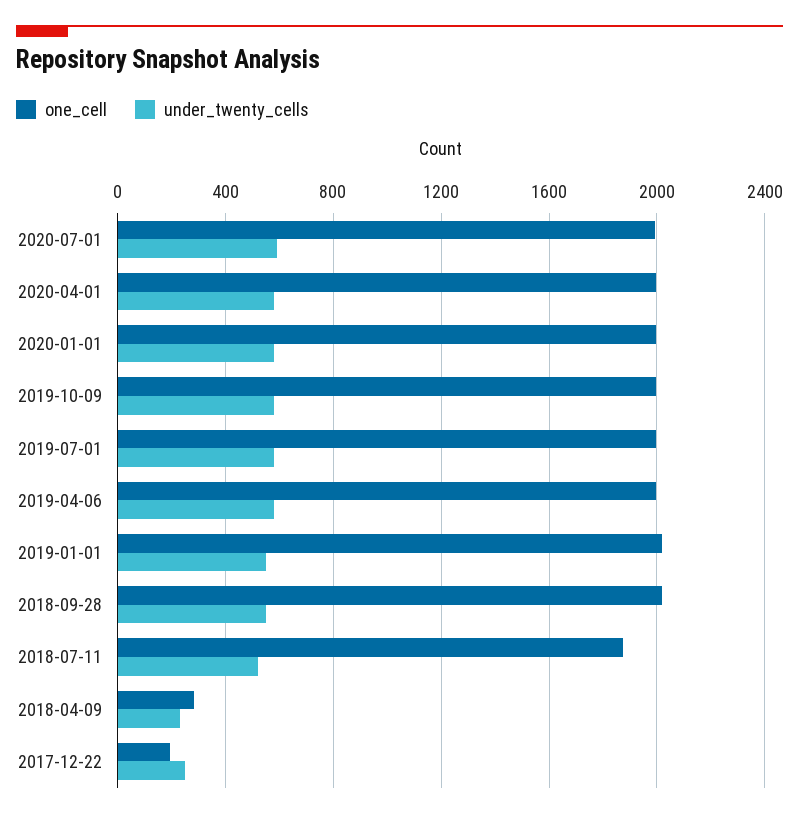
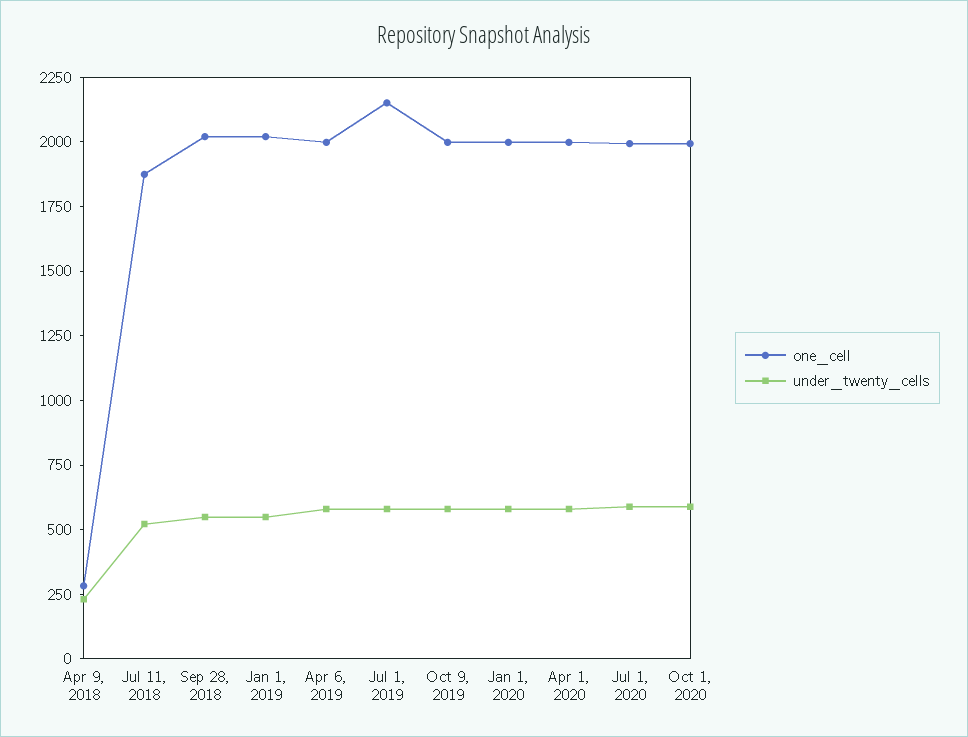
one_cell, 2019-07-01: 2000 -> 2150
one_cell, 2017-12-22: 200 -> none
under_twenty_cells, 2017-12-22: 250 -> none
one_cell, Oct 1, 2020: none -> 2000
under_twenty_cells, Oct 1, 2020: none -> 600

